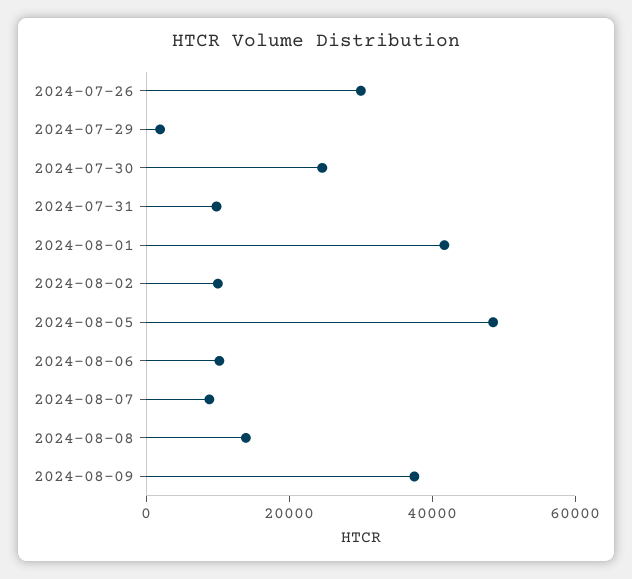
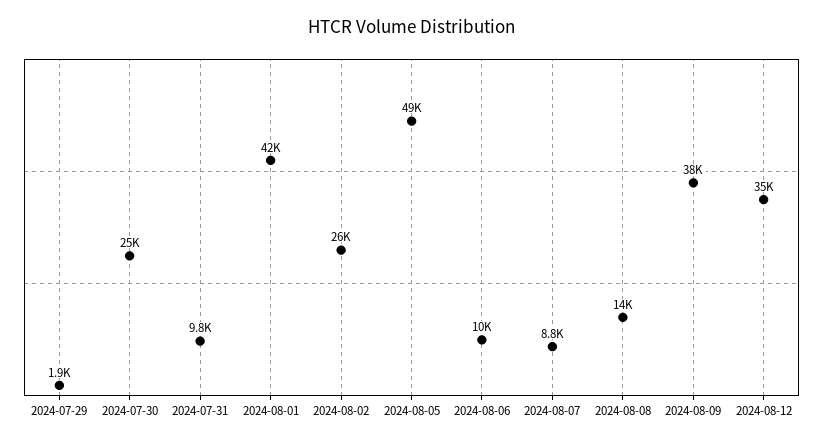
2024-07-26: 30000 -> none
2024-08-02: 10000 -> 26000
2024-08-12: none -> 35000

